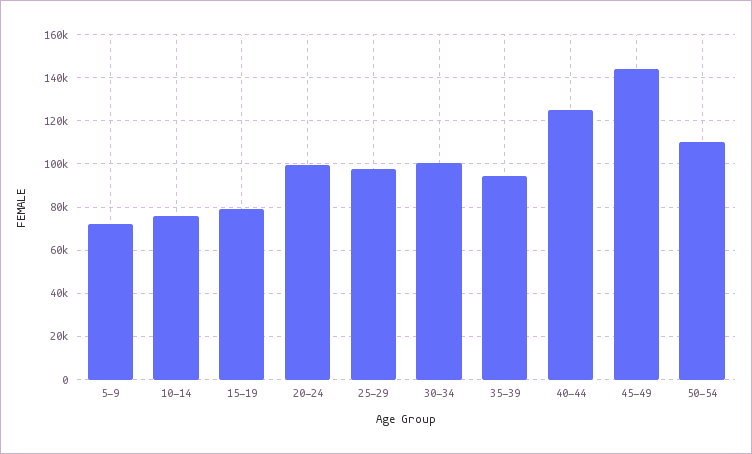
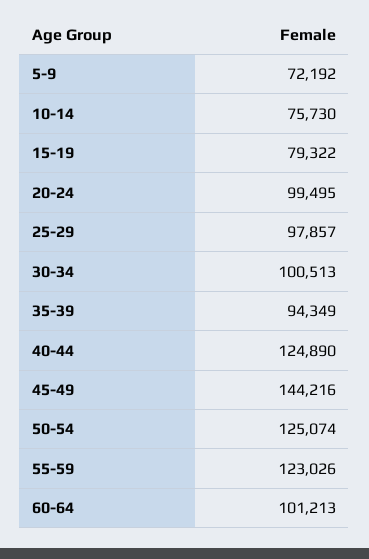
50-54: 110000 -> 125074
55-59: none -> 123026
60-64: none -> 101213

